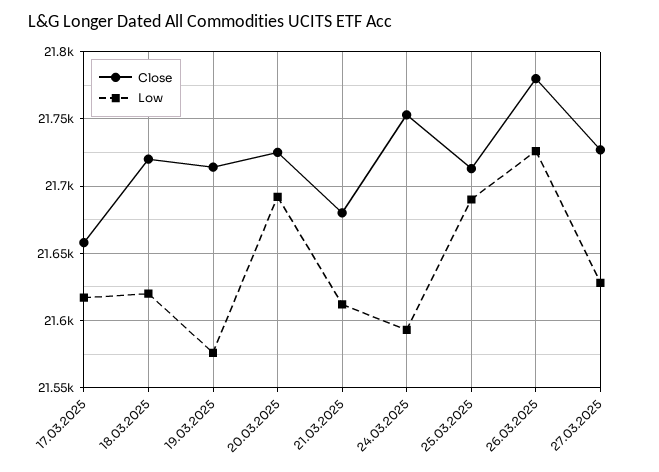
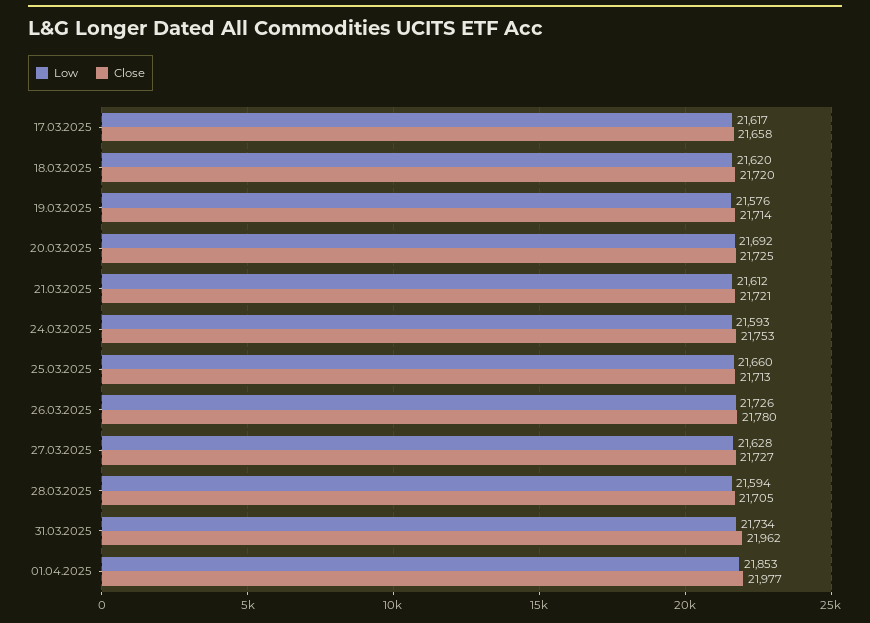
Close, 21.03.2025: 21680 -> 21721
Low, 25.03.2025: 21690 -> 21660
Low, 28.03.2025: none -> 21594
Close, 28.03.2025: none -> 21705
Low, 31.03.2025: none -> 21734
Close, 31.03.2025: none -> 21962
Low, 01.04.2025: none -> 21853
Close, 01.04.2025: none -> 21977

